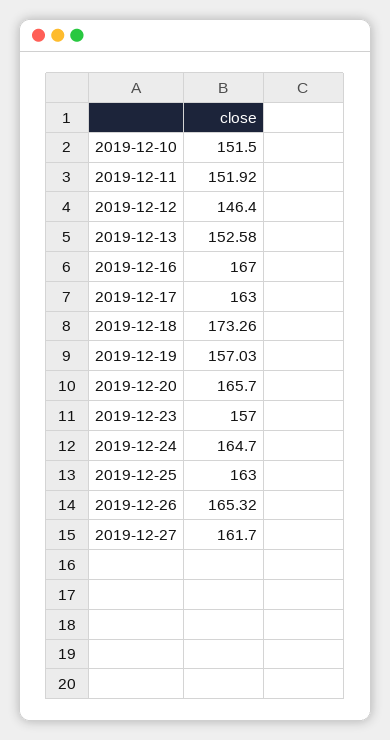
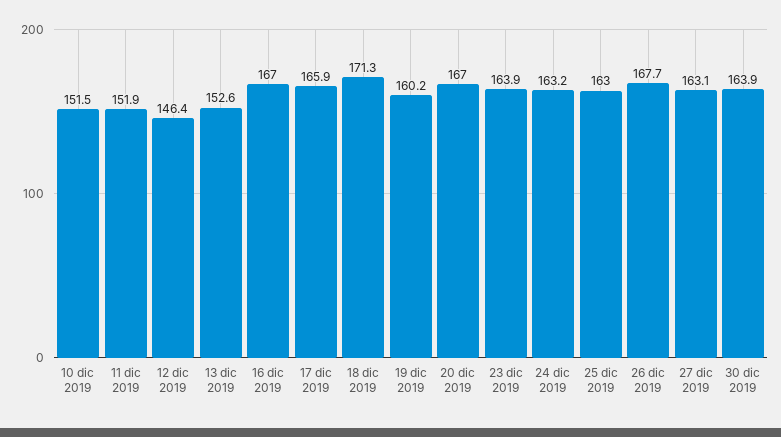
2019-12-17: 163 -> 165.9
2019-12-18: 173.26 -> 171.3
2019-12-19: 157.03 -> 160.2
2019-12-20: 165.7 -> 167
2019-12-23: 157 -> 163.9
2019-12-24: 164.7 -> 163.2
2019-12-26: 165.32 -> 167.7
2019-12-27: 161.7 -> 163.1
30 dic 2019: none -> 163.9

